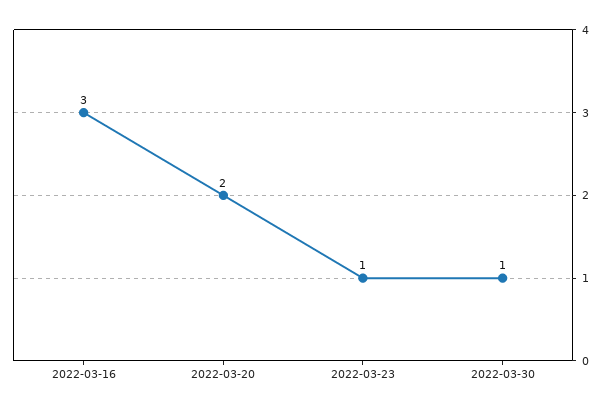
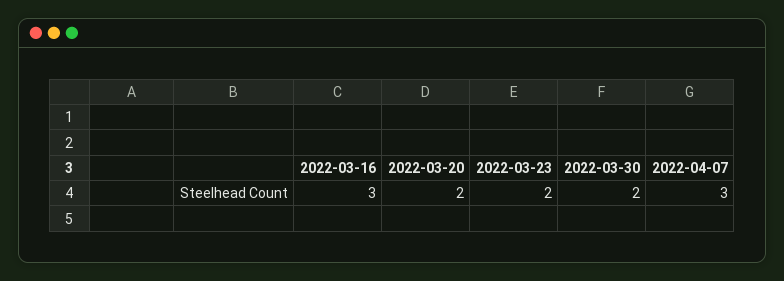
2022-03-23: 1 -> 2
2022-03-30: 1 -> 2
2022-04-07: none -> 3

